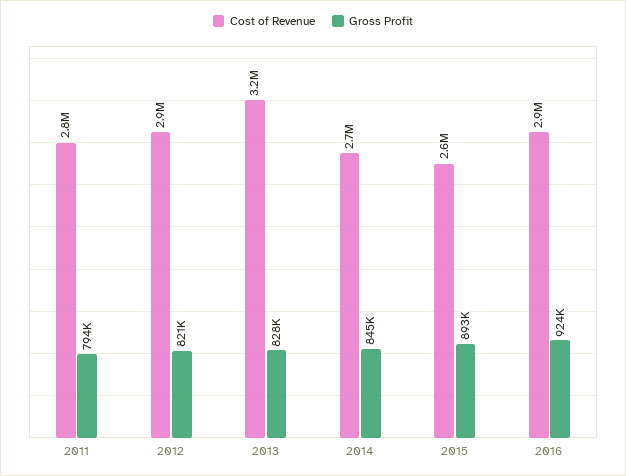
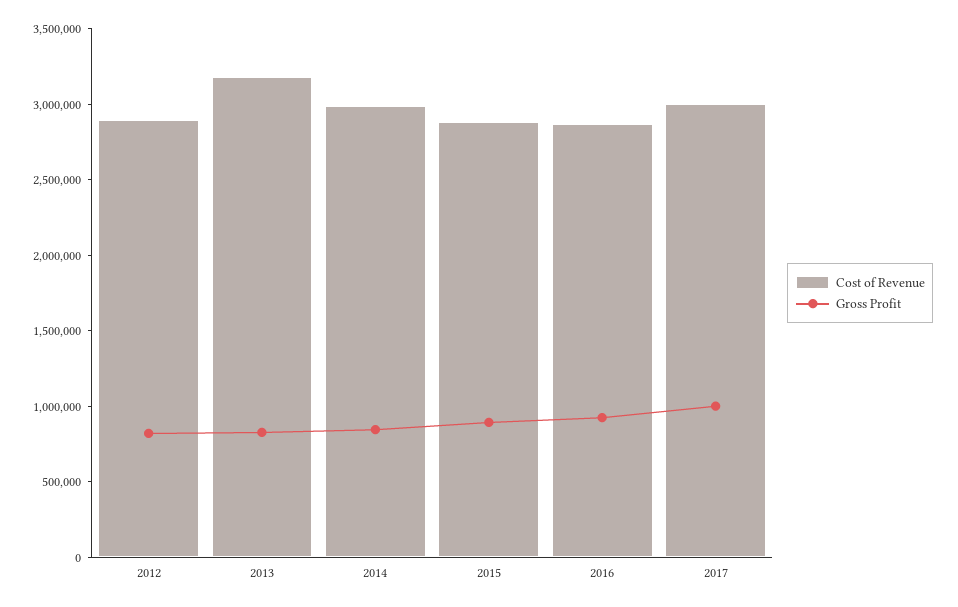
Cost of Revenue, 2011: 2800000 -> none
Gross Profit, 2011: 794000 -> none
Cost of Revenue, 2014: 2700000 -> 3000000
Cost of Revenue, 2015: 2600000 -> 2900000
Cost of Revenue, 2017: none -> 3000000
Gross Profit, 2017: none -> 1000000

